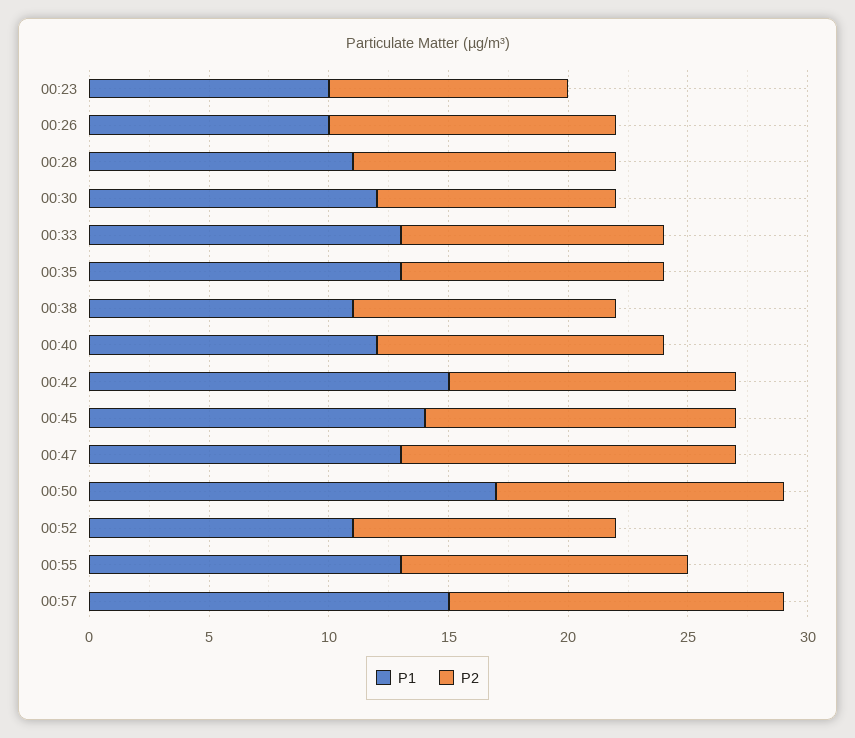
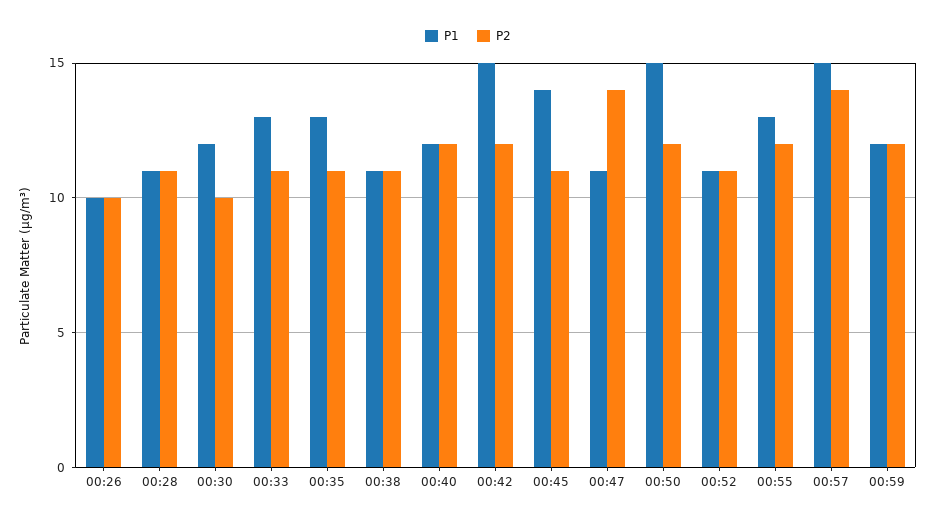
P1, 00:23: 10 -> none
P2, 00:23: 10 -> none
P2, 00:26: 12 -> 10
P2, 00:45: 13 -> 11
P1, 00:47: 13 -> 11
P1, 00:50: 17 -> 15
P1, 00:59: none -> 12
P2, 00:59: none -> 12

